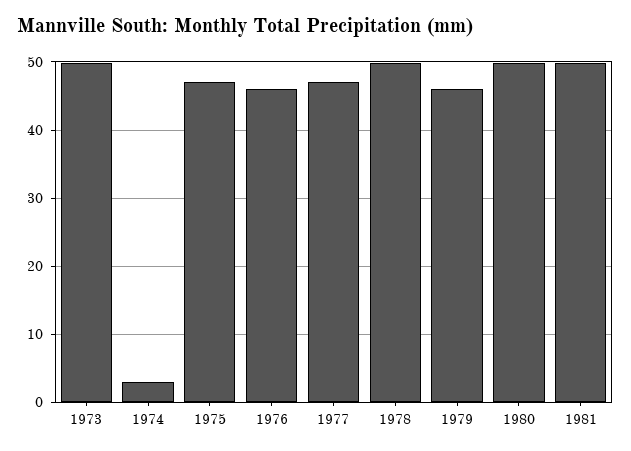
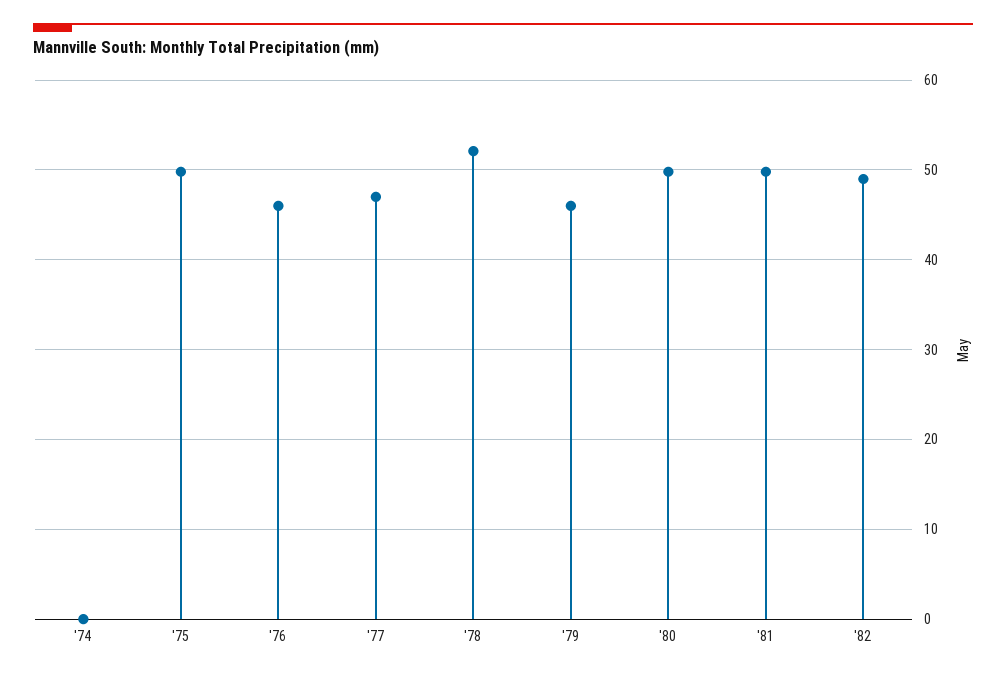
1973: 50 -> none
1974: 3 -> 0
1975: 47 -> 50
1978: 50 -> 52
'82: none -> 49

